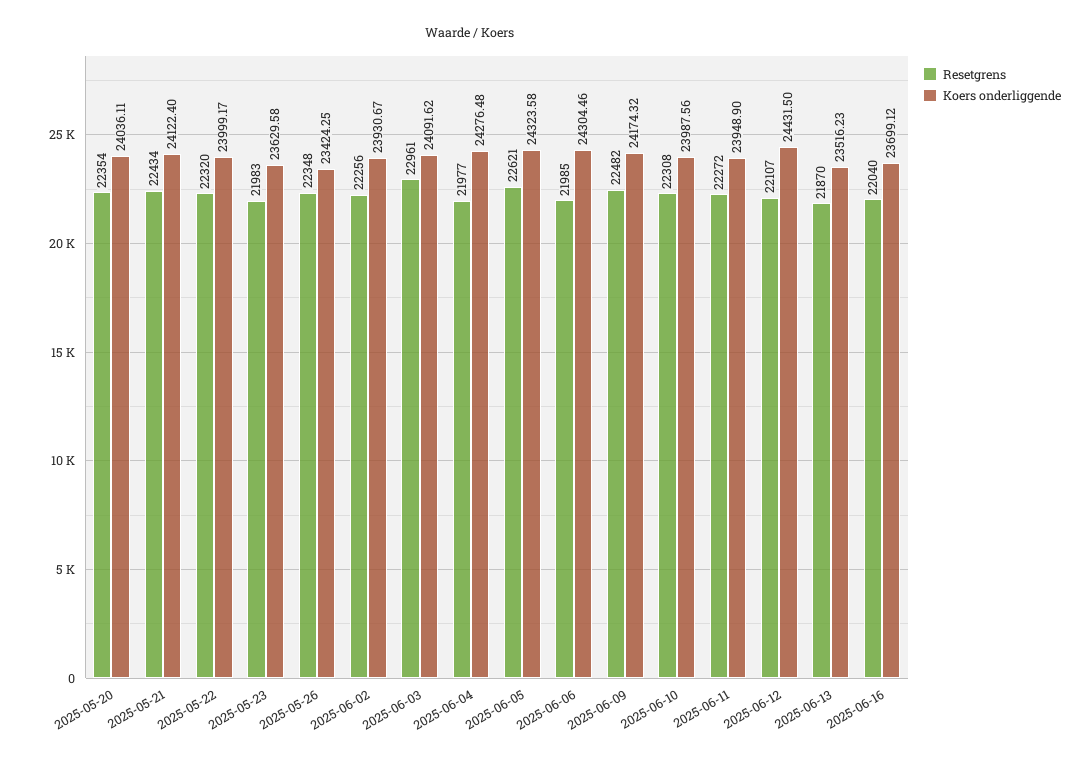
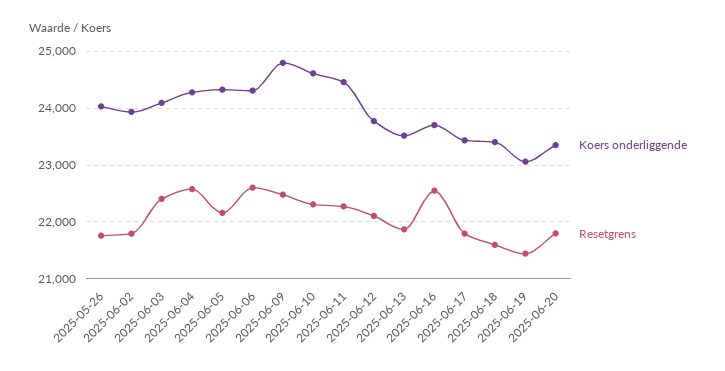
Resetgrens, 2025-05-20: 22354 -> none
Koers onderliggende, 2025-05-20: 24036.11 -> none
Resetgrens, 2025-05-21: 22434 -> none
Koers onderliggende, 2025-05-21: 24122.4 -> none
Resetgrens, 2025-05-22: 22320 -> none
Koers onderliggende, 2025-05-22: 23999.17 -> none
Resetgrens, 2025-05-23: 21983 -> none
Koers onderliggende, 2025-05-23: 23629.58 -> none
Resetgrens, 2025-05-26: 22348 -> 21800
Koers onderliggende, 2025-05-26: 23424.25 -> 24000
Resetgrens, 2025-06-02: 22256 -> 21800
Resetgrens, 2025-06-03: 22961 -> 22400
Resetgrens, 2025-06-04: 21977 -> 22600
Resetgrens, 2025-06-05: 22621 -> 22200
Resetgrens, 2025-06-06: 21985 -> 22600
Koers onderliggende, 2025-06-09: 24174.32 -> 24800
Koers onderliggende, 2025-06-10: 23987.56 -> 24600
Koers onderliggende, 2025-06-11: 23948.9 -> 24400
Koers onderliggende, 2025-06-12: 24431.5 -> 23800
Resetgrens, 2025-06-16: 22040 -> 22600
Koers onderliggende, 2025-06-17: none -> 23400
Resetgrens, 2025-06-17: none -> 21800
Koers onderliggende, 2025-06-18: none -> 23400
Resetgrens, 2025-06-18: none -> 21600
Koers onderliggende, 2025-06-19: none -> 23000
Resetgrens, 2025-06-19: none -> 21400
Koers onderliggende, 2025-06-20: none -> 23400
Resetgrens, 2025-06-20: none -> 21800

